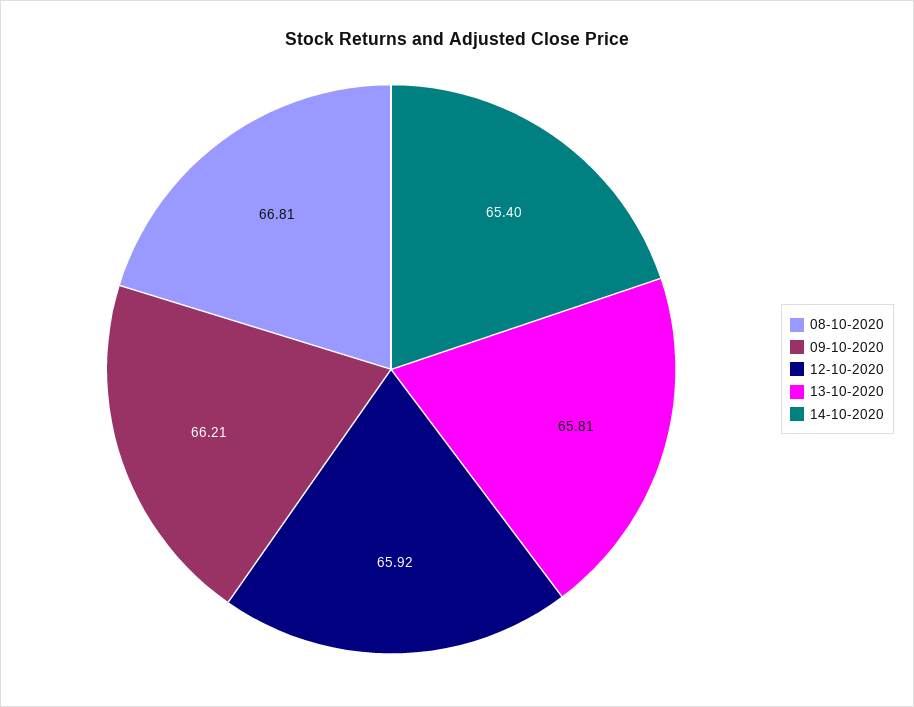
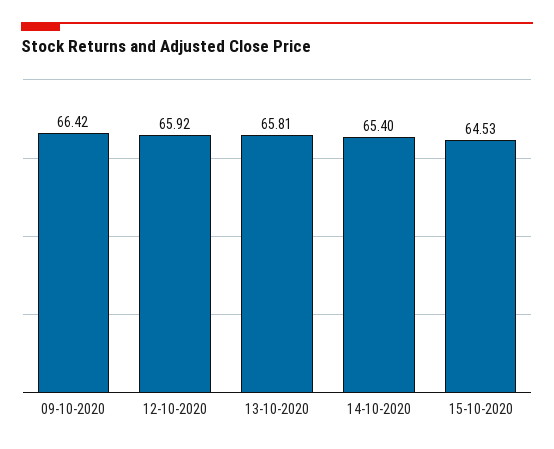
08-10-2020: 66.81 -> none
09-10-2020: 66.21 -> 66.42
15-10-2020: none -> 64.53

